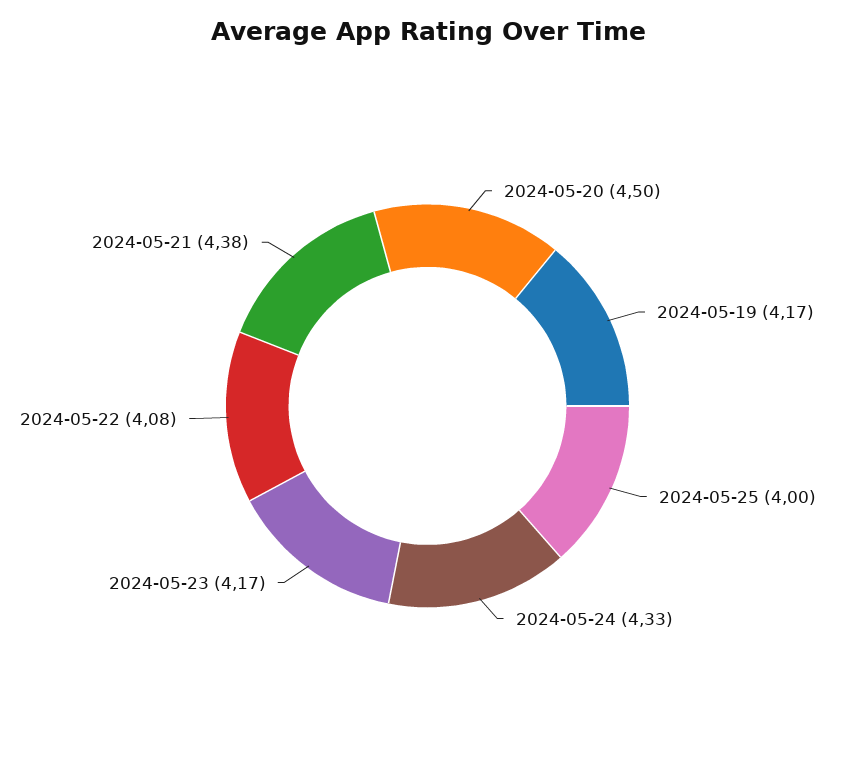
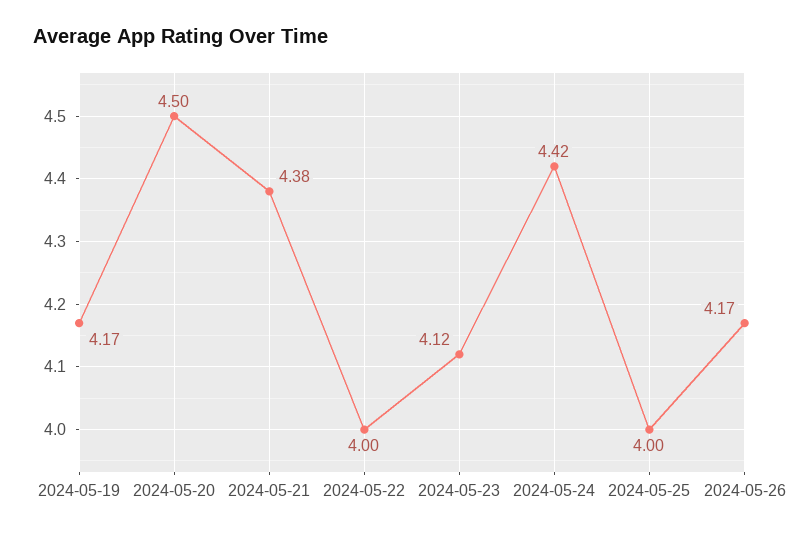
2024-05-24: 4.33 -> 4.42
2024-05-23: 4.17 -> 4.12
2024-05-22: 4.08 -> 4
2024-05-26: none -> 4.17

